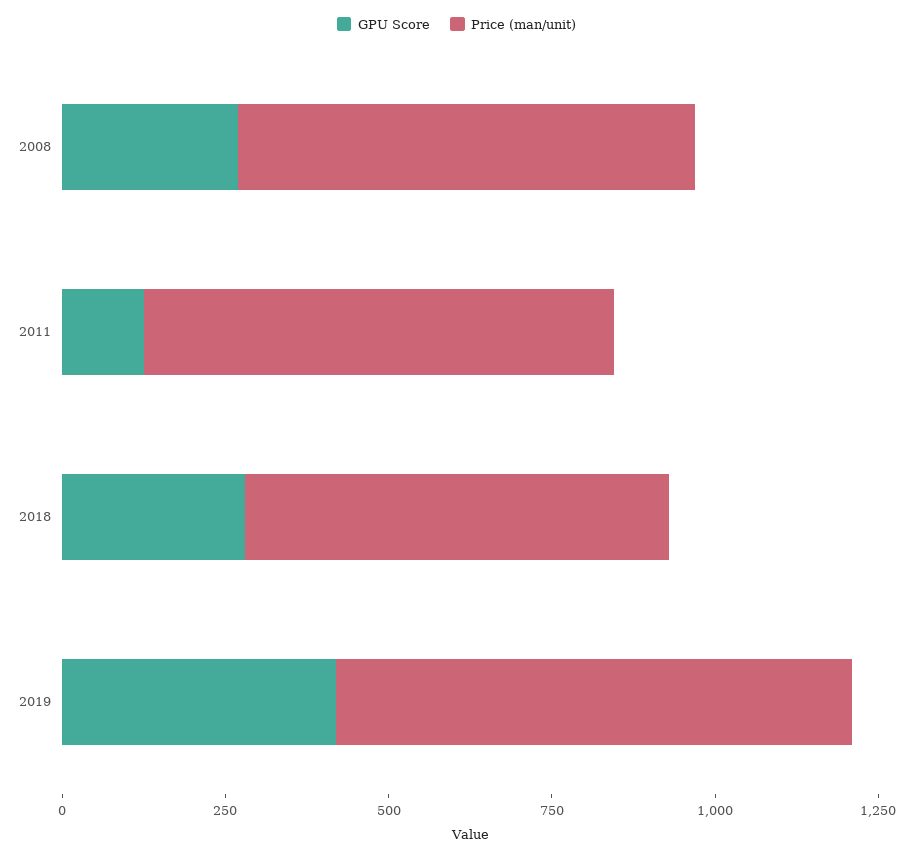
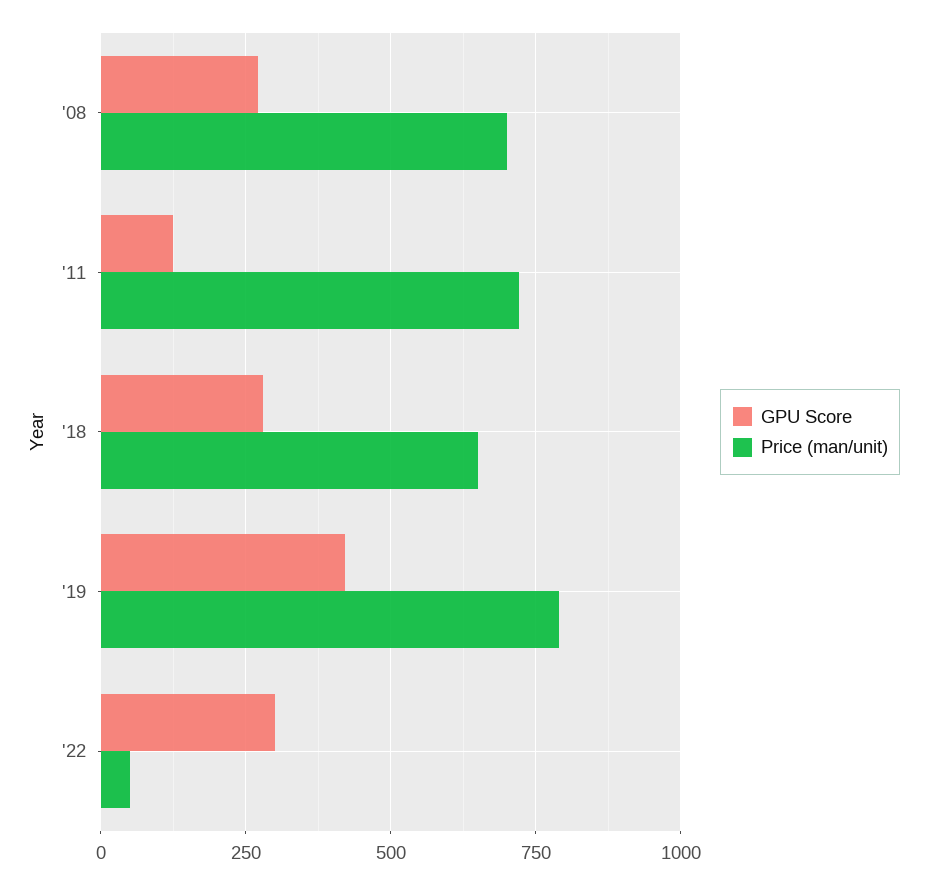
GPU Score, '22: none -> 300
Price (man/unit), '22: none -> 50

